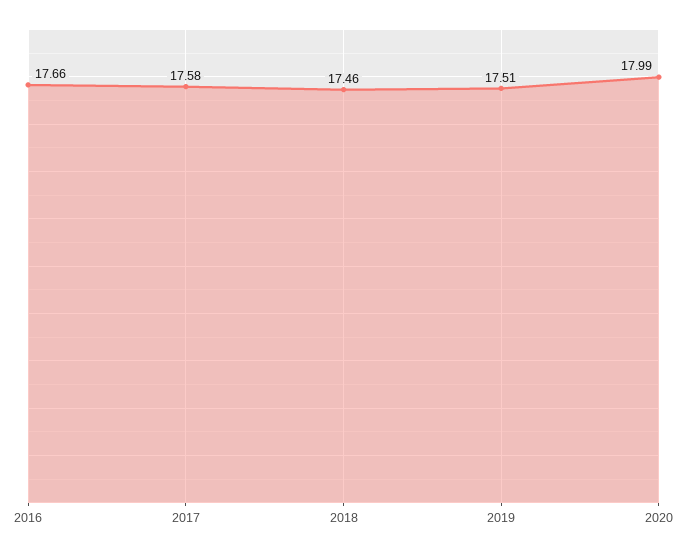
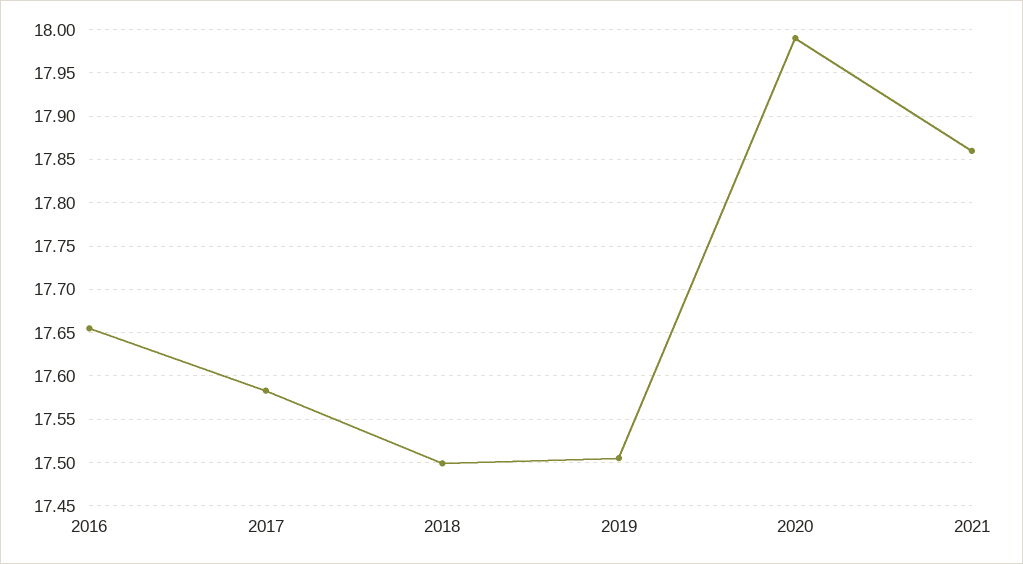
2018: 17.46 -> 17.5
2021: none -> 17.86

